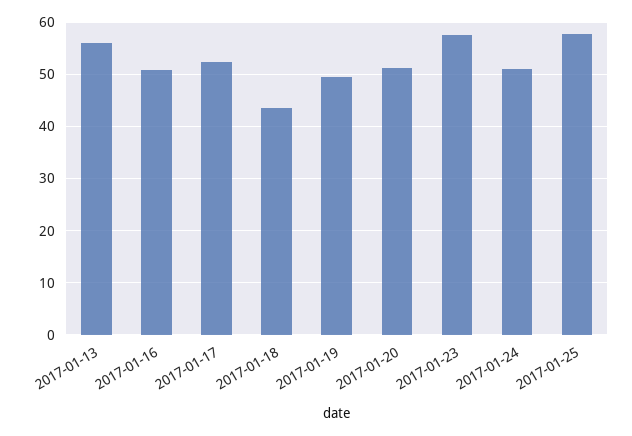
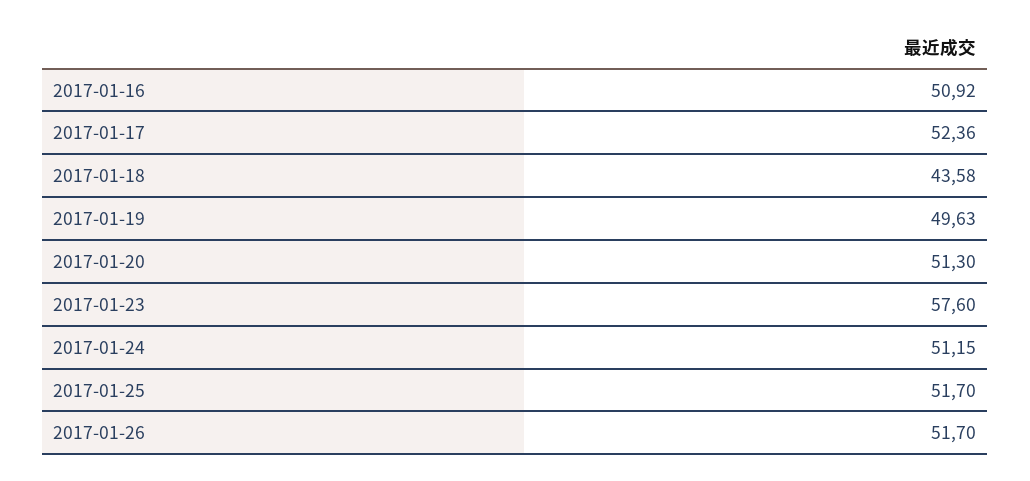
2017-01-13: 56 -> none
2017-01-25: 58 -> 51.7
2017-01-26: none -> 51.7

